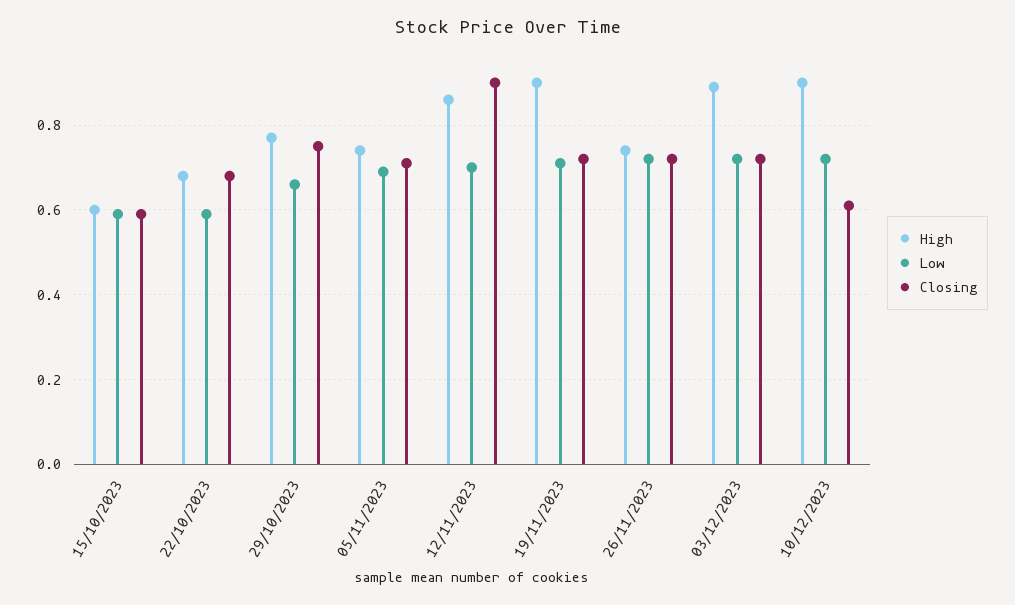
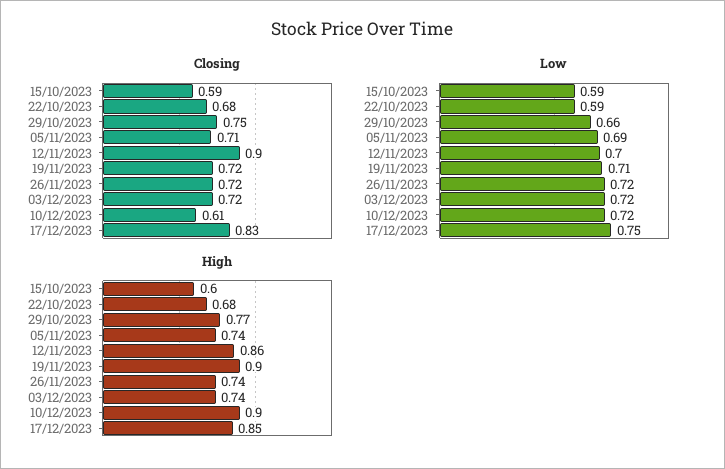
High, 03/12/2023: 0.9 -> 0.74
Closing, 17/12/2023: none -> 0.83
Low, 17/12/2023: none -> 0.75
High, 17/12/2023: none -> 0.85

